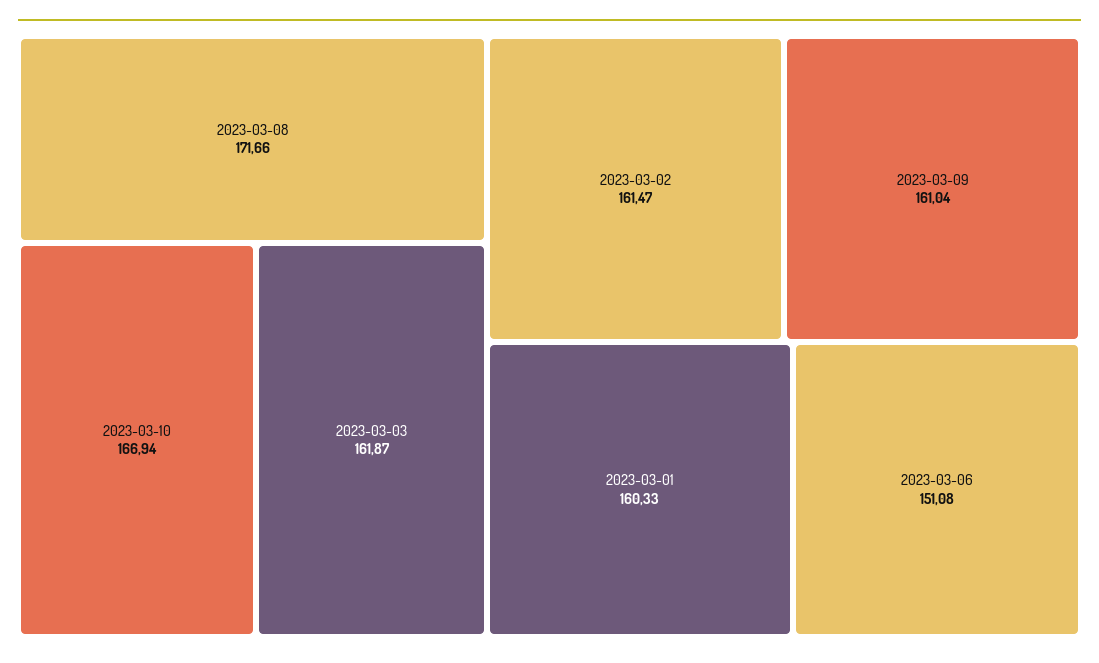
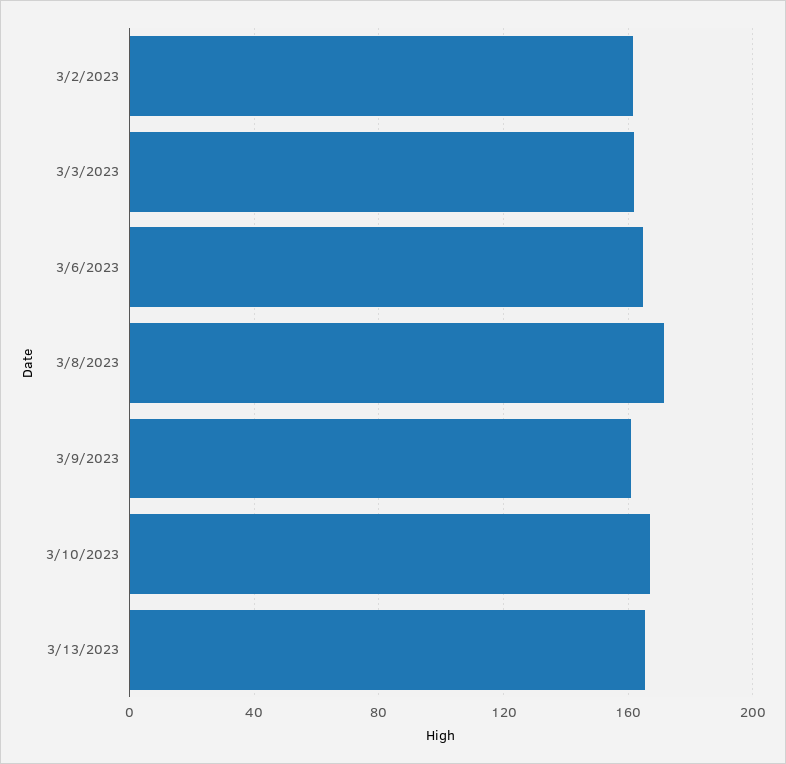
2023-03-01: 160.33 -> none
2023-03-06: 151.08 -> 165
3/13/2023: none -> 165

